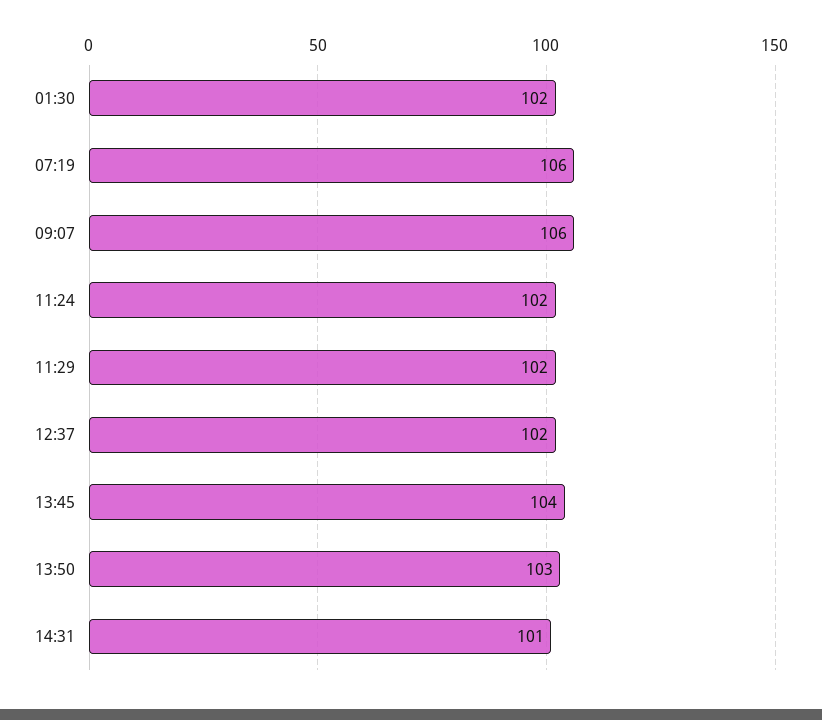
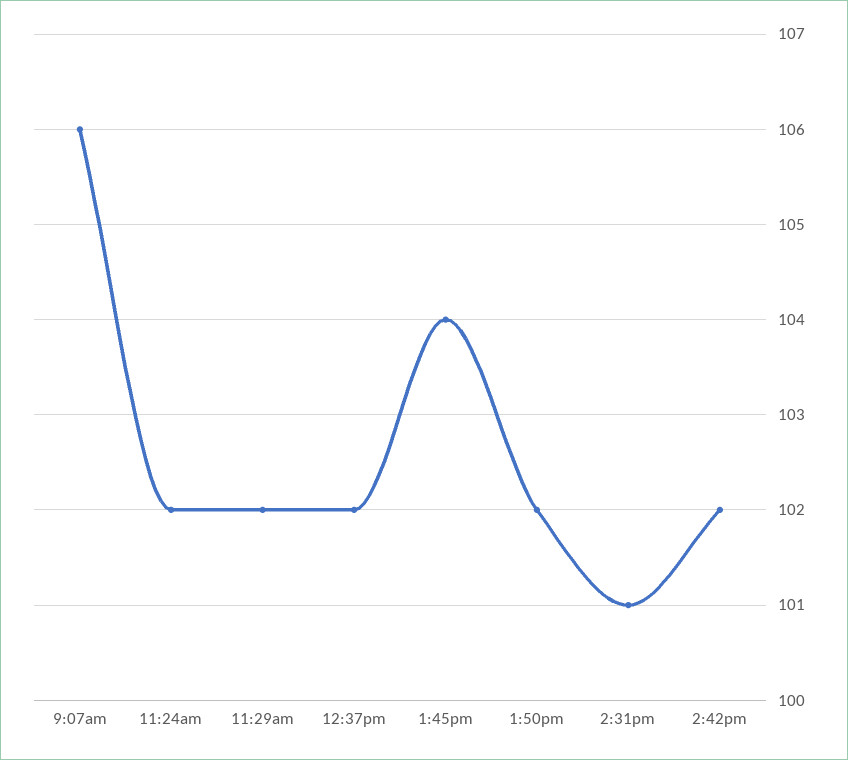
01:30: 102 -> none
07:19: 106 -> none
13:50: 103 -> 102
2:42pm: none -> 102

